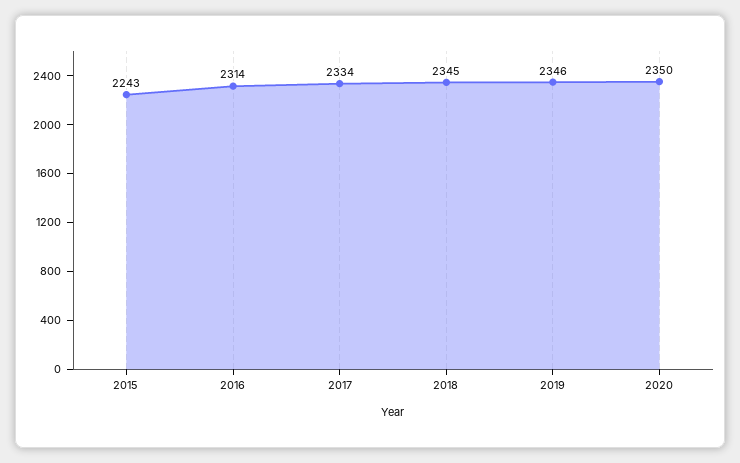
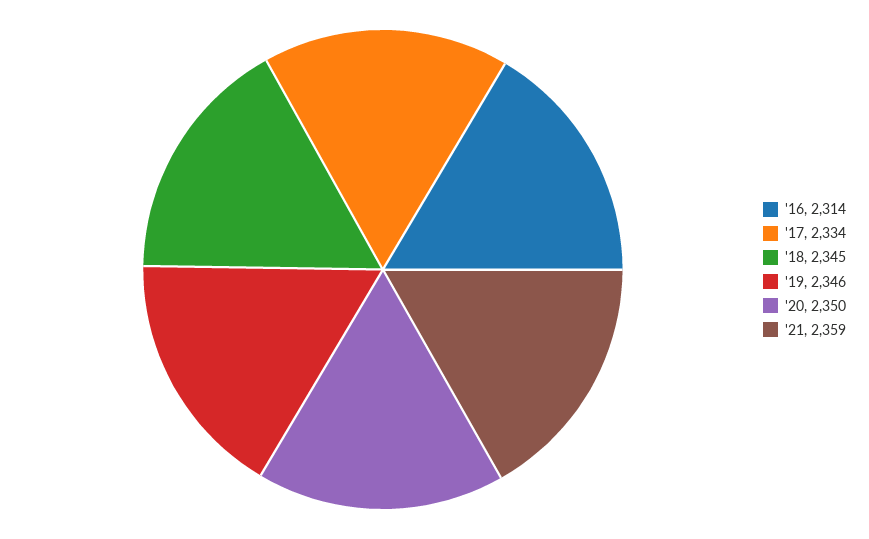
2015: 2243 -> none
'21: none -> 2359

